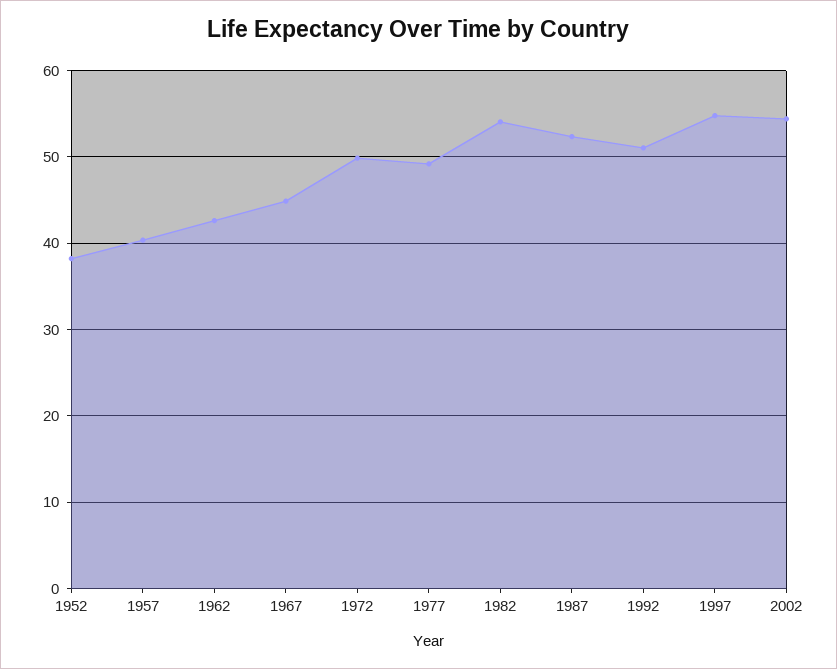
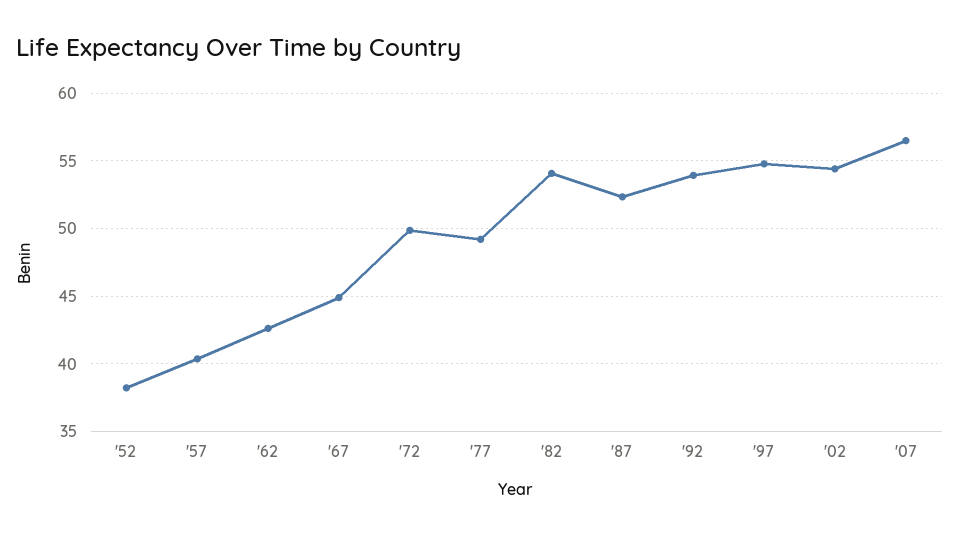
1992: 51 -> 54
'07: none -> 56.5

